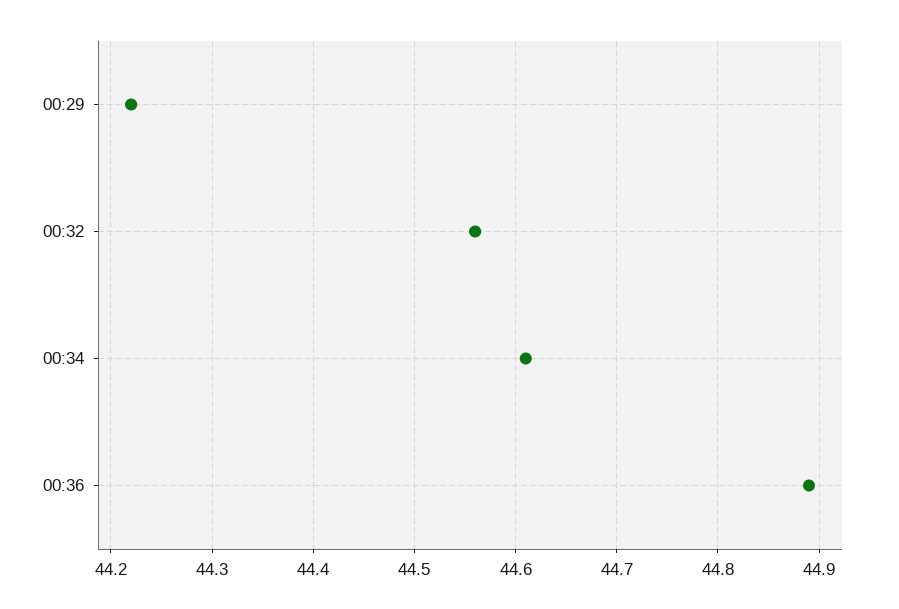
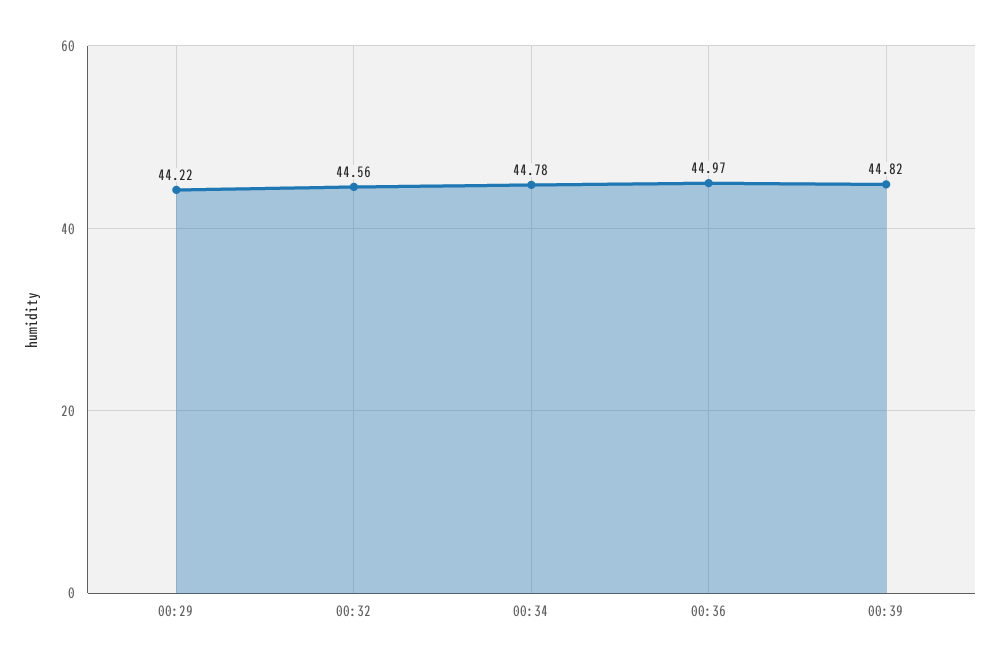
00:34: 44.61 -> 44.78
00:36: 44.89 -> 44.97
00:39: none -> 44.82

